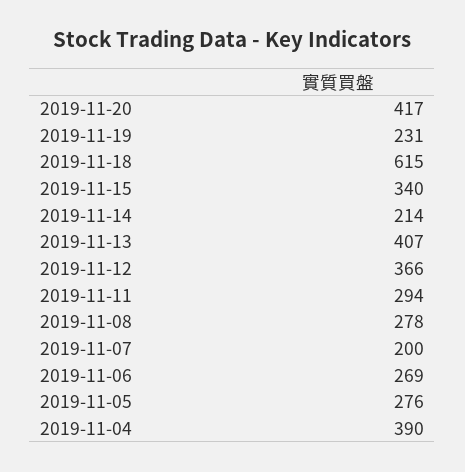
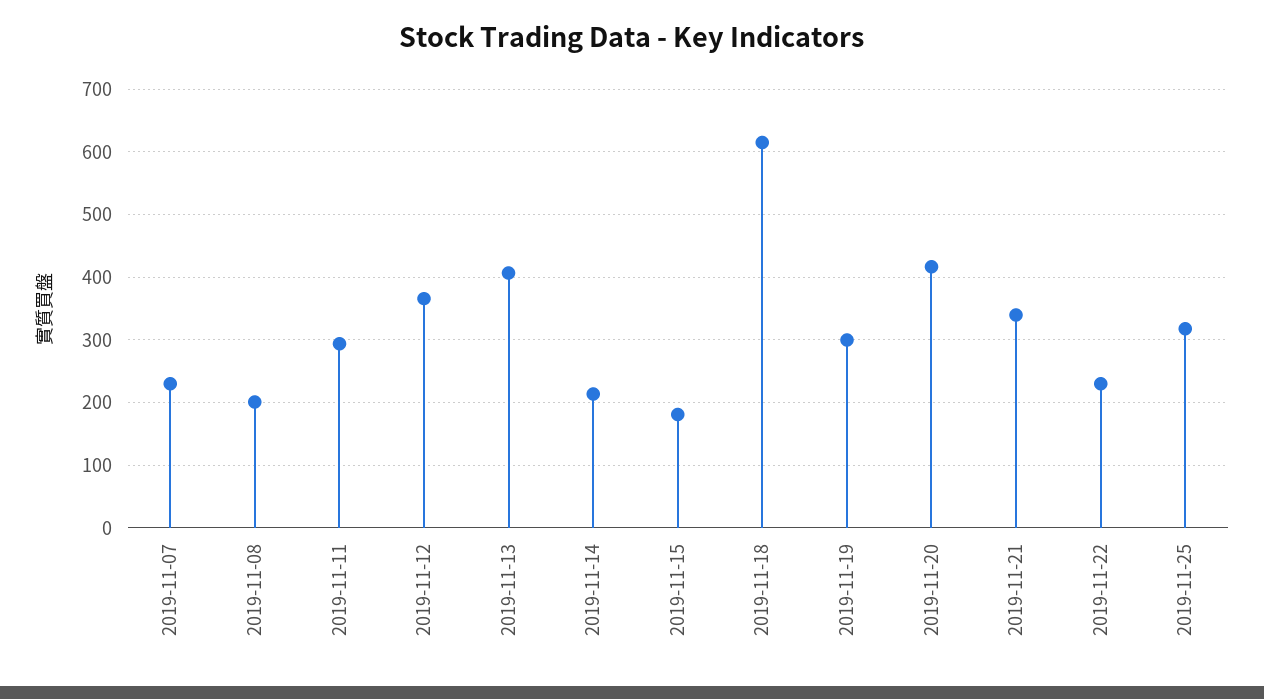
2019-11-19: 231 -> 300
2019-11-15: 340 -> 180
2019-11-08: 278 -> 200
2019-11-07: 200 -> 230
2019-11-06: 269 -> none
2019-11-05: 276 -> none
2019-11-04: 390 -> none
2019-11-21: none -> 340
2019-11-22: none -> 230
2019-11-25: none -> 320

